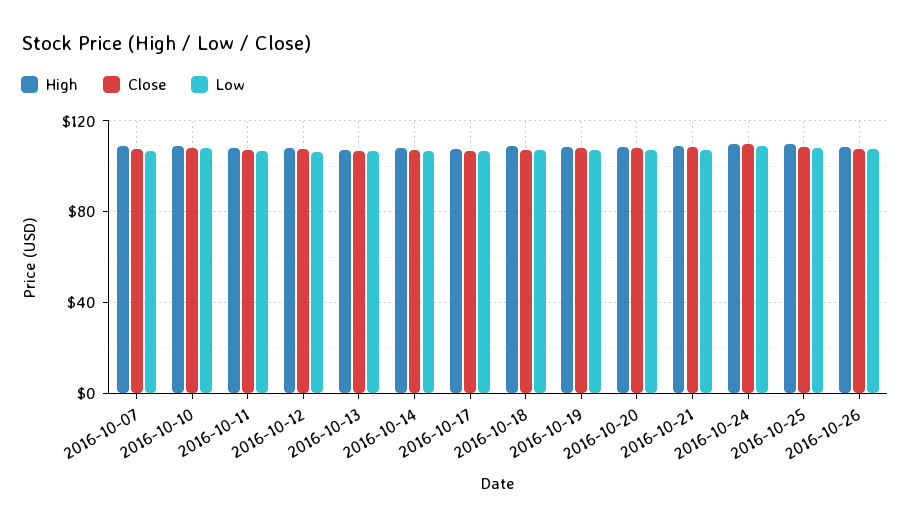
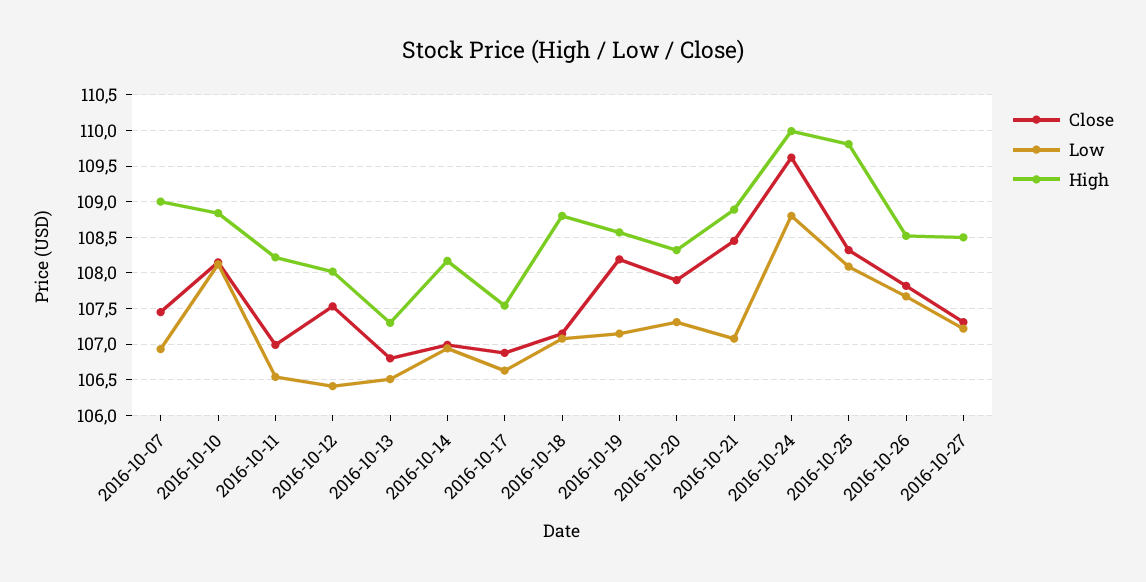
Close, 2016-10-27: none -> 107.3
Low, 2016-10-27: none -> 107.2
High, 2016-10-27: none -> 108.5

